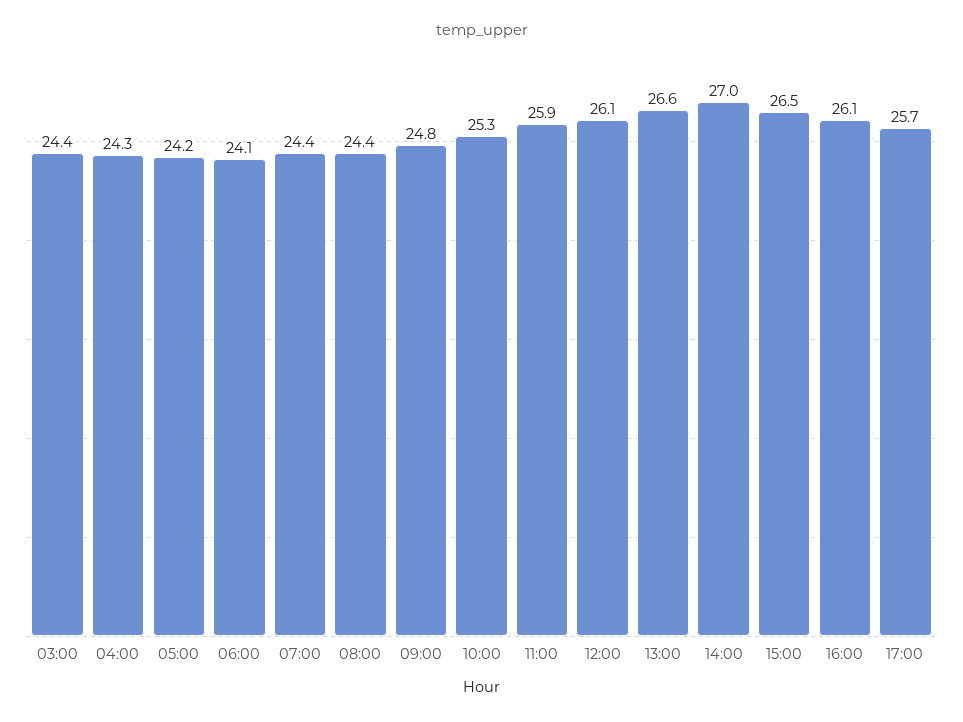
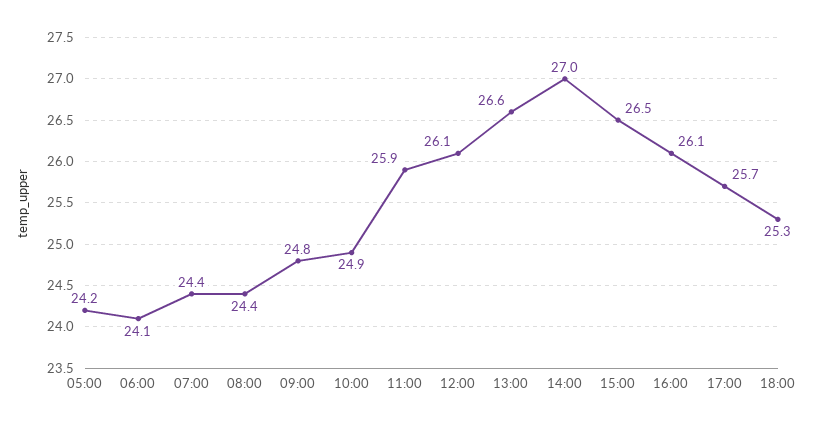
03:00: 24.4 -> none
04:00: 24.3 -> none
10:00: 25.3 -> 24.9
18:00: none -> 25.3

